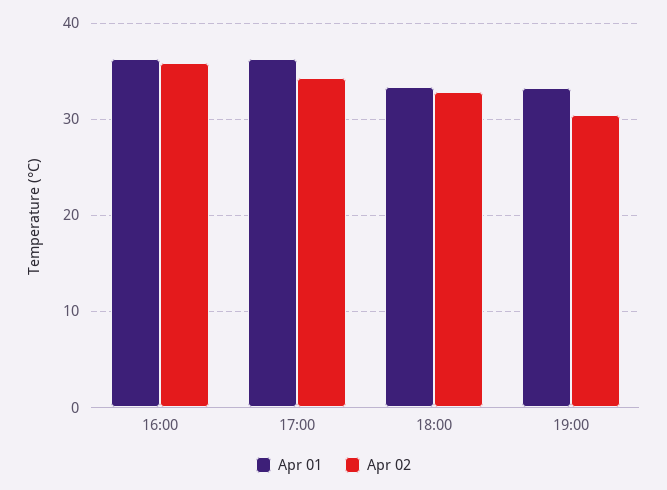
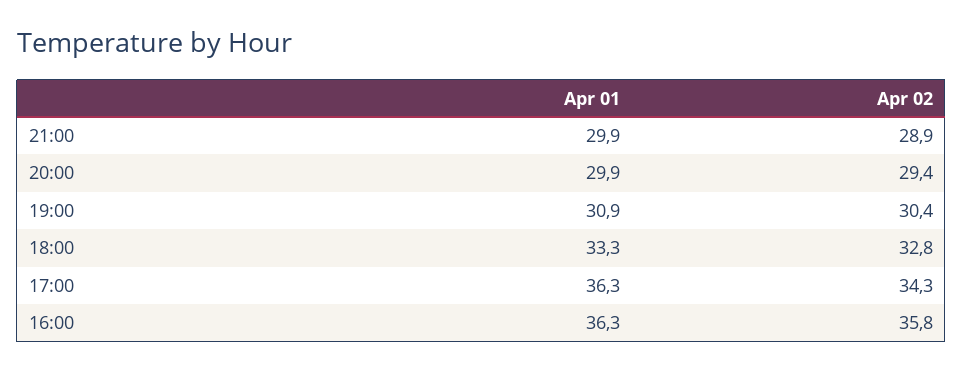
Apr 01, 19:00: 33 -> 30.9
Apr 01, 21:00: none -> 29.9
Apr 02, 21:00: none -> 28.9
Apr 01, 20:00: none -> 29.9
Apr 02, 20:00: none -> 29.4

